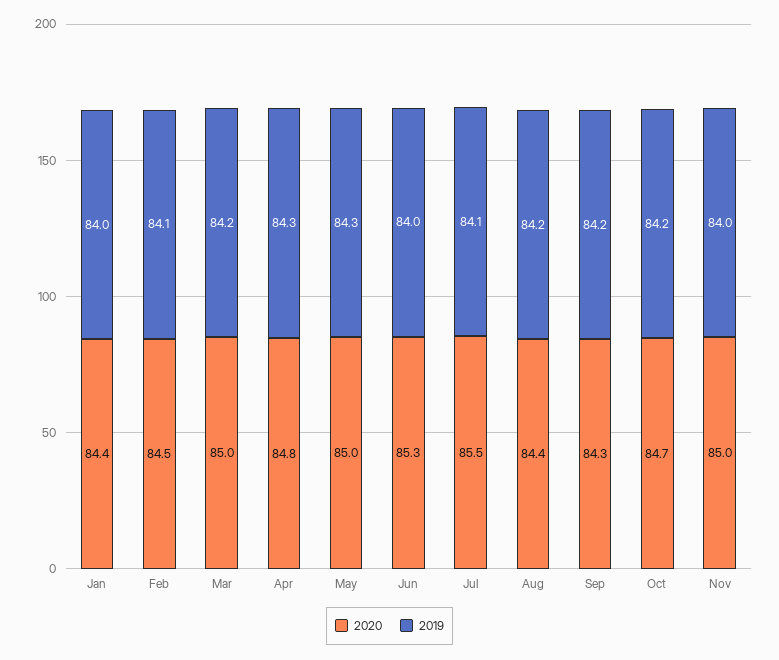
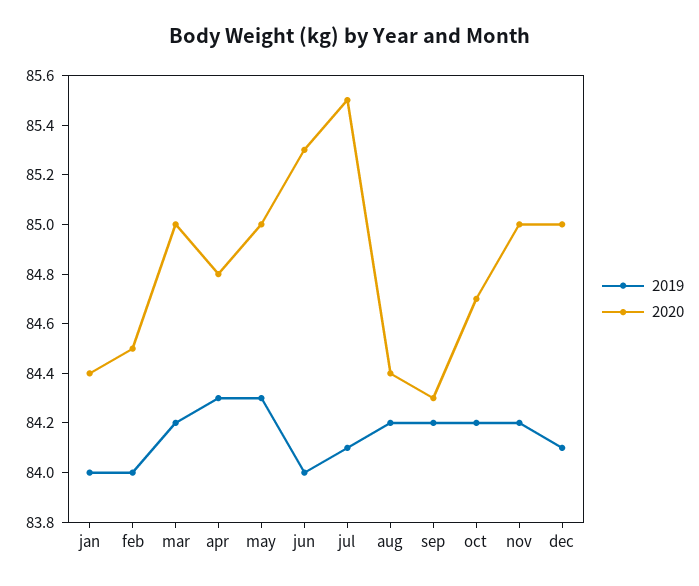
2019, Feb: 84.1 -> 84
2019, Nov: 84 -> 84.2
2019, dec: none -> 84.1
2020, dec: none -> 85

